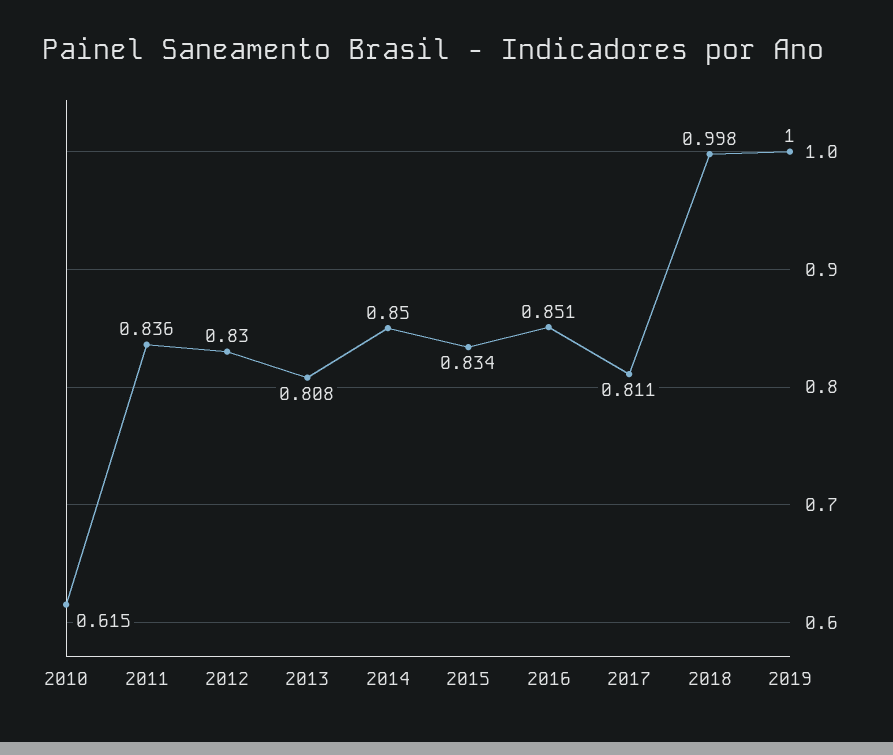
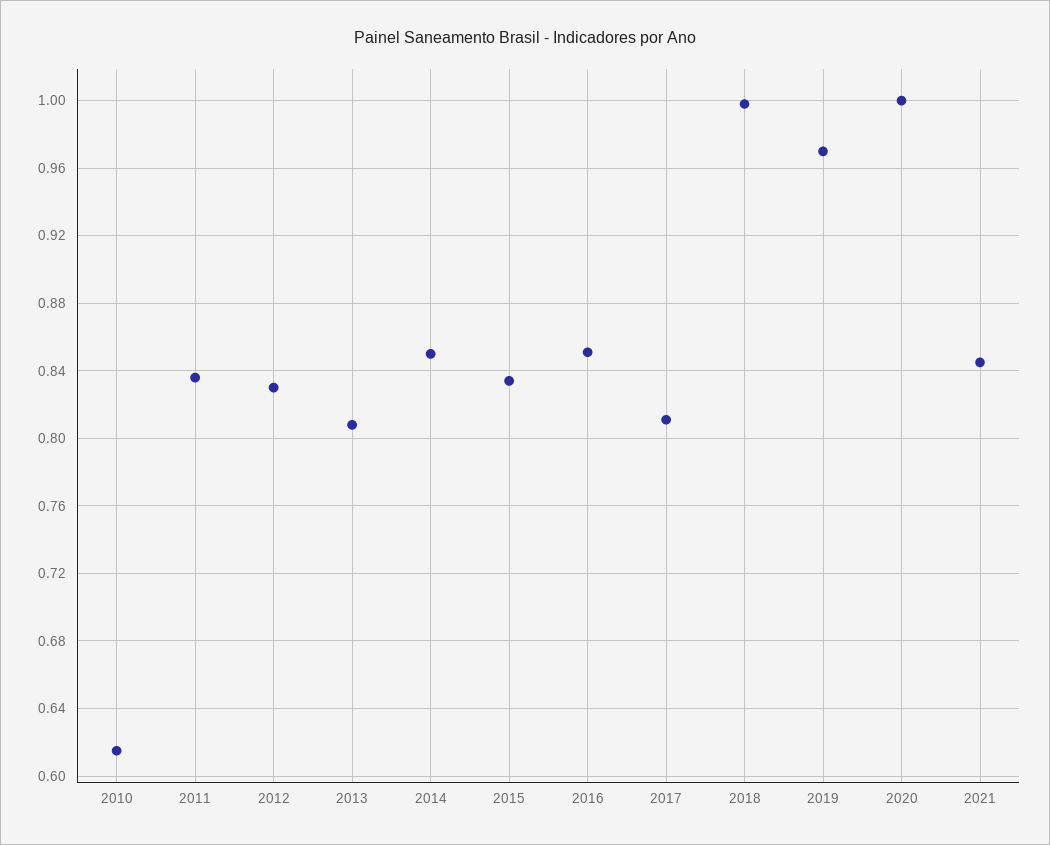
2019: 1 -> 0.97
2020: none -> 1
2021: none -> 0.845

